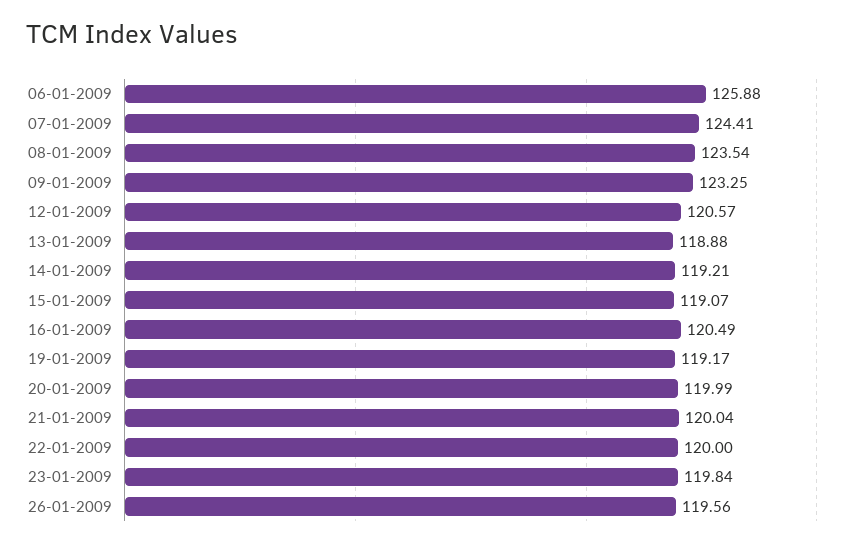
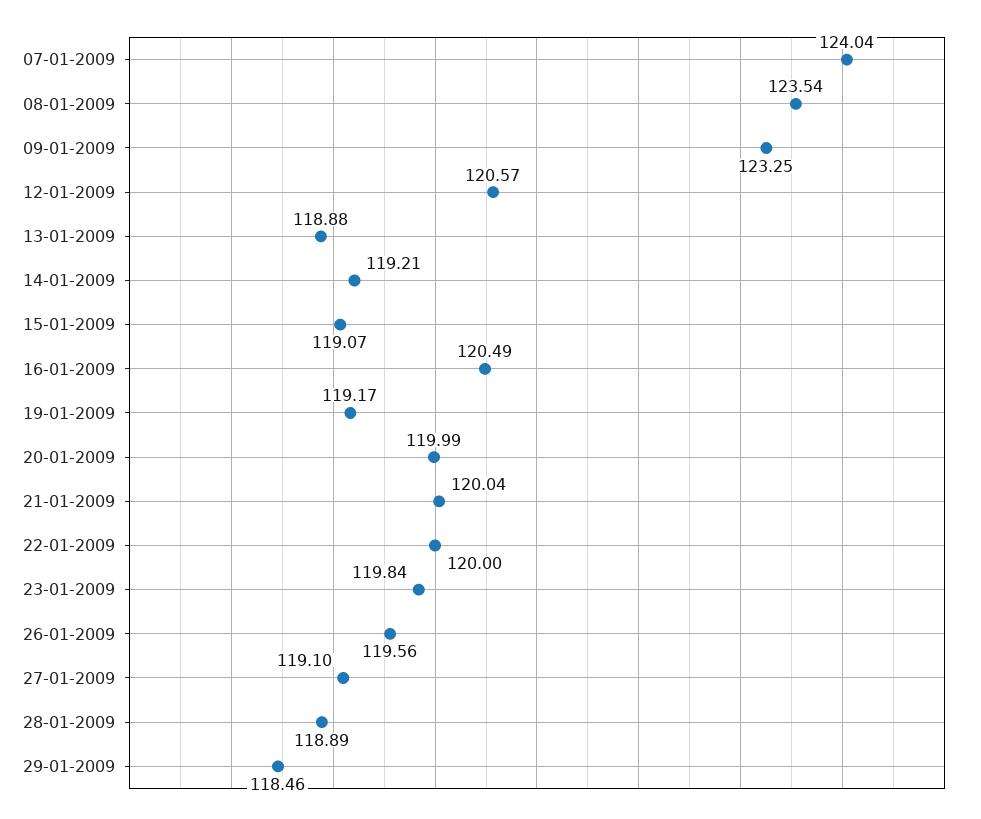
06-01-2009: 125.88 -> none
07-01-2009: 124.41 -> 124.04
27-01-2009: none -> 119.1
28-01-2009: none -> 118.89
29-01-2009: none -> 118.46

